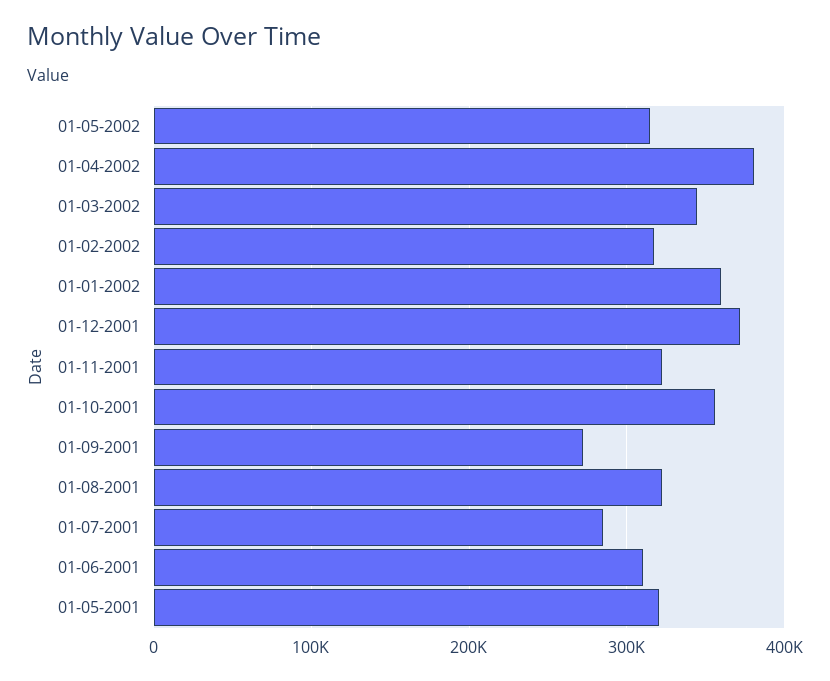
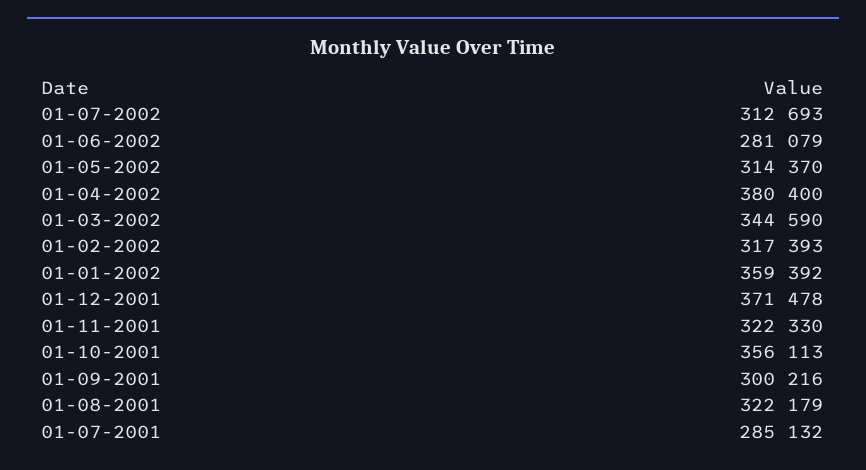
01-09-2001: 270000 -> 300216
01-06-2001: 310000 -> none
01-05-2001: 320000 -> none
01-07-2002: none -> 312693
01-06-2002: none -> 281079

